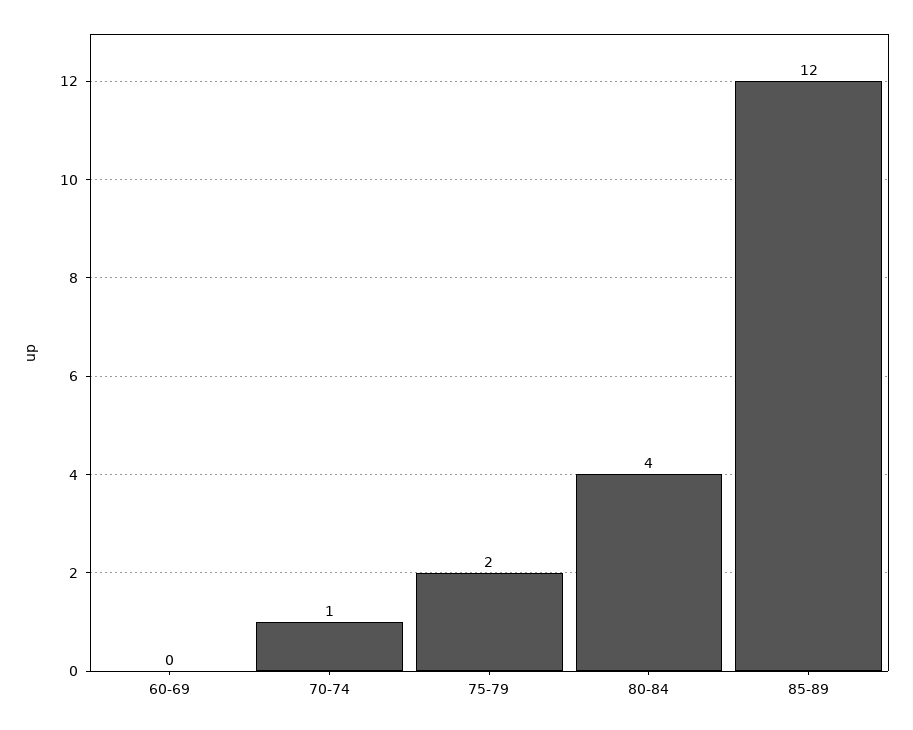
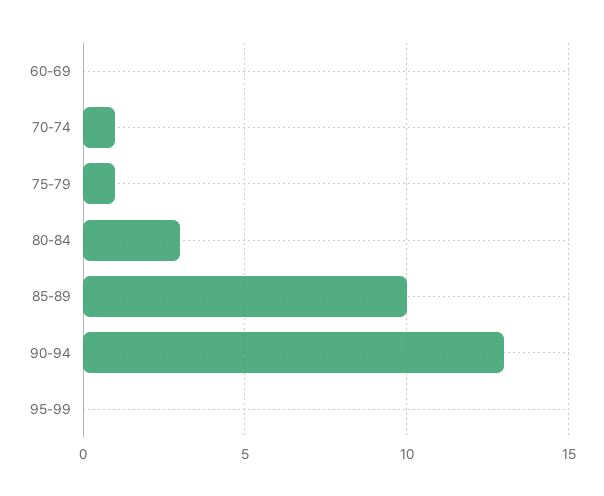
75-79: 2 -> 1
80-84: 4 -> 3
85-89: 12 -> 10
90-94: none -> 13
95-99: none -> 0

